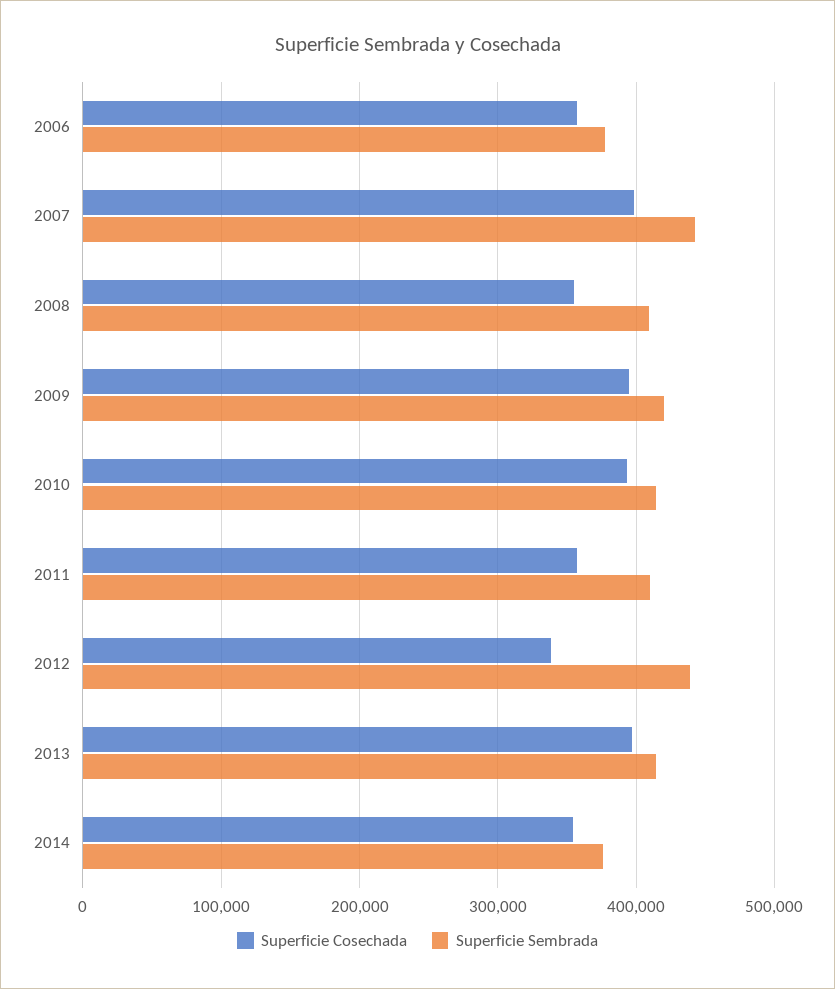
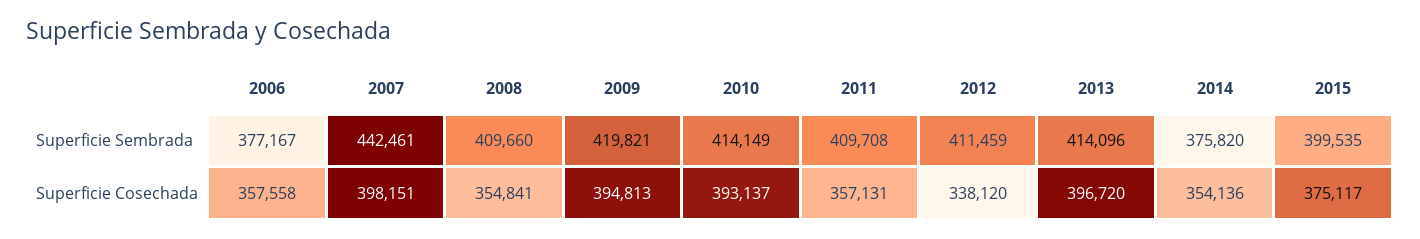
Superficie Sembrada, 2012: 440000 -> 411459
Superficie Sembrada, 2015: none -> 399535
Superficie Cosechada, 2015: none -> 375117

